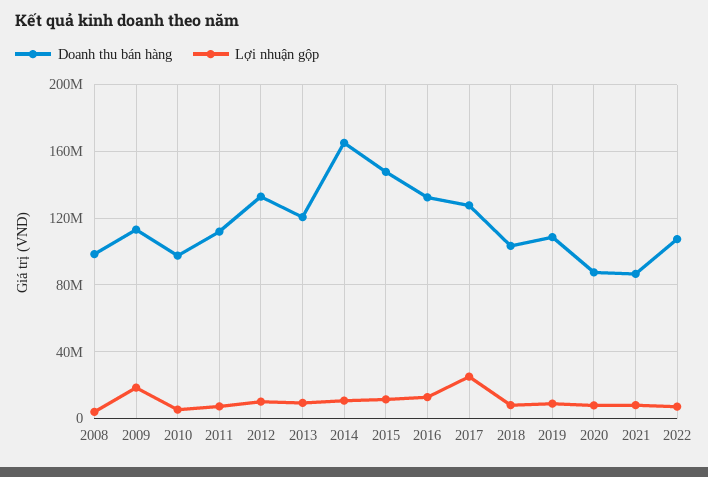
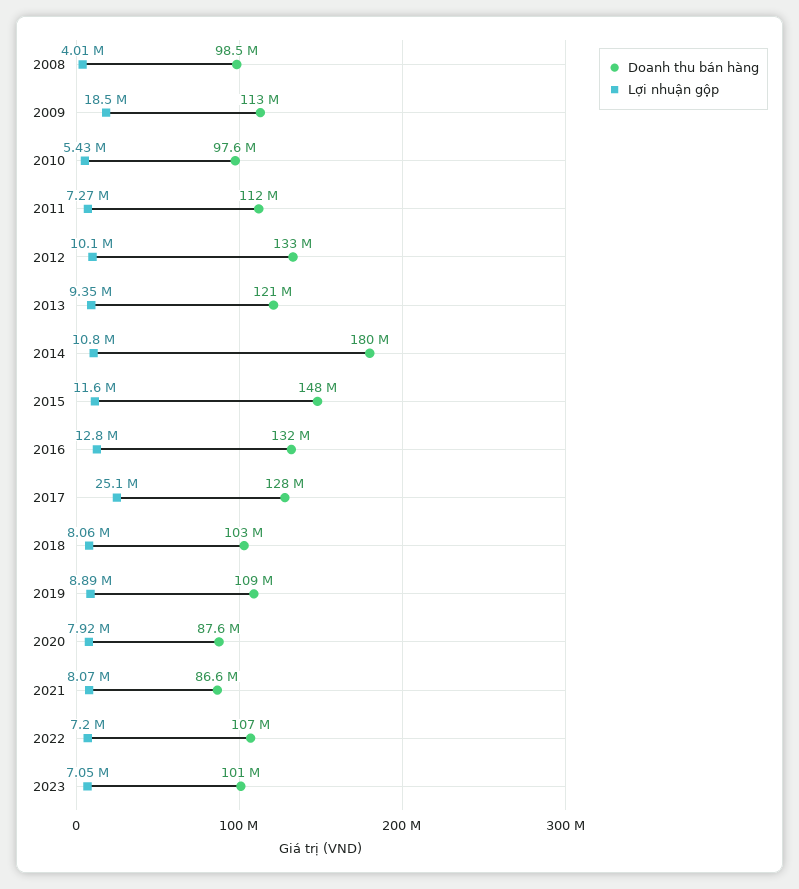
Doanh thu bán hàng, 2014: 165000000 -> 180000000
Doanh thu bán hàng, 2023: none -> 101000000
Lợi nhuận gộp, 2023: none -> 7050000

